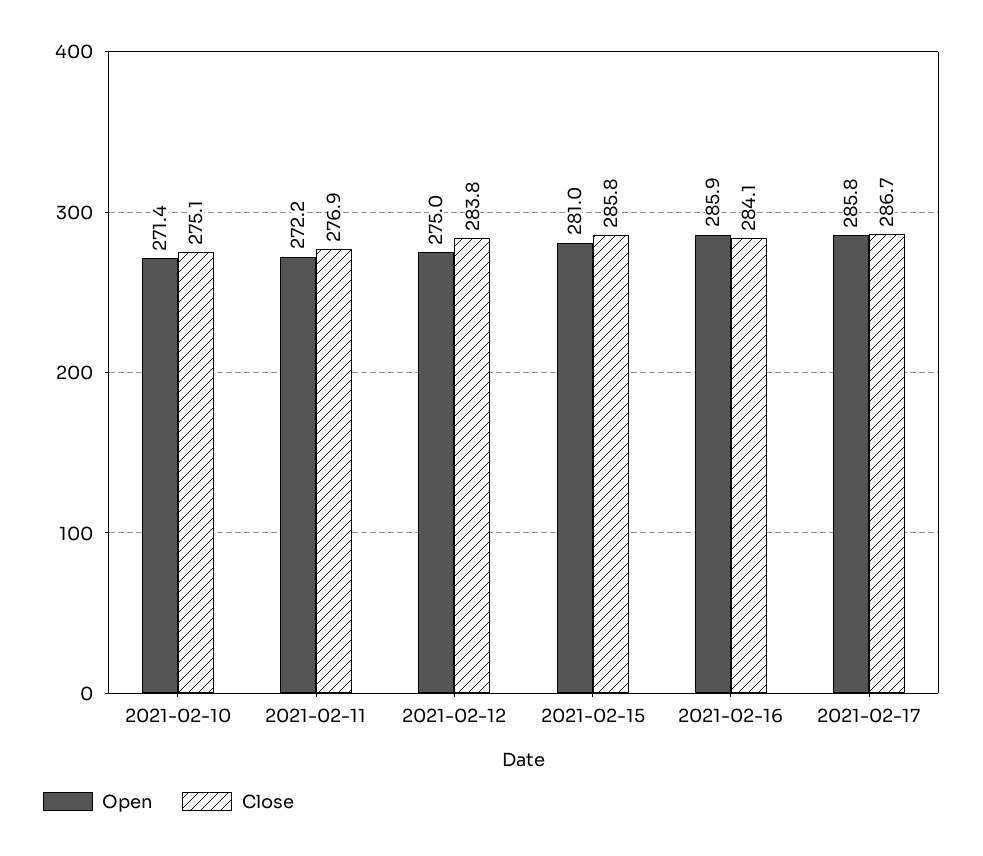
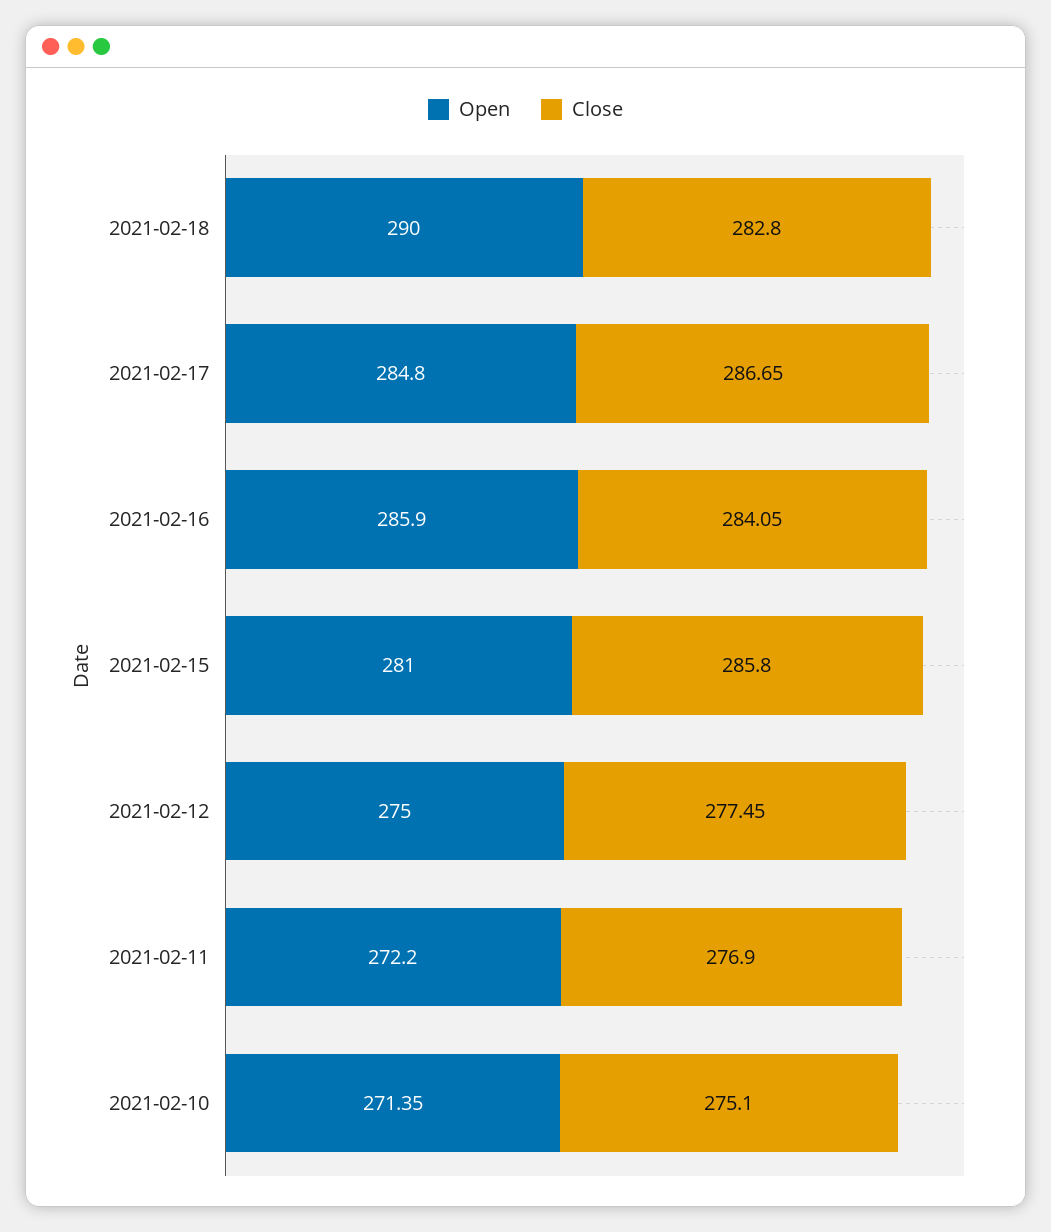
Close, 2021-02-12: 283.8 -> 277.45
Open, 2021-02-17: 285.8 -> 284.8
Open, 2021-02-18: none -> 290
Close, 2021-02-18: none -> 282.8

